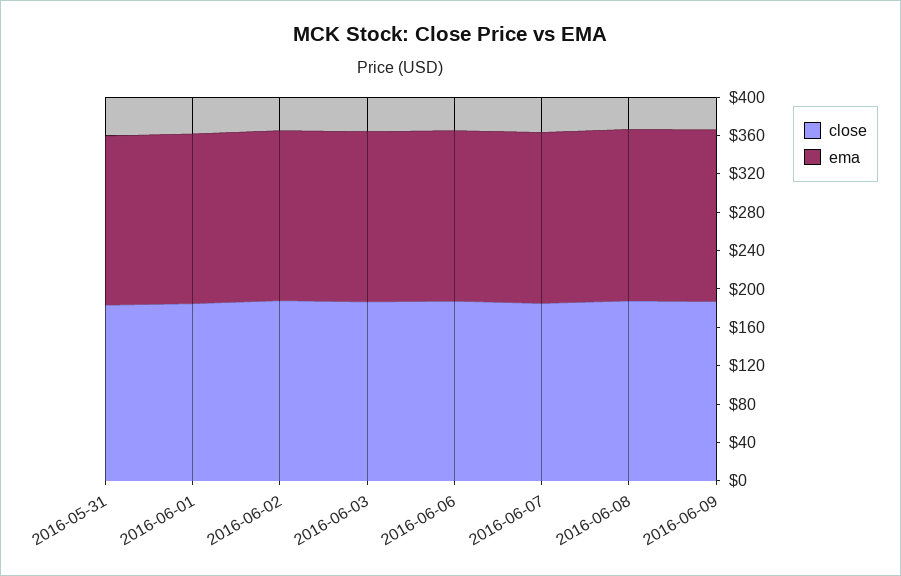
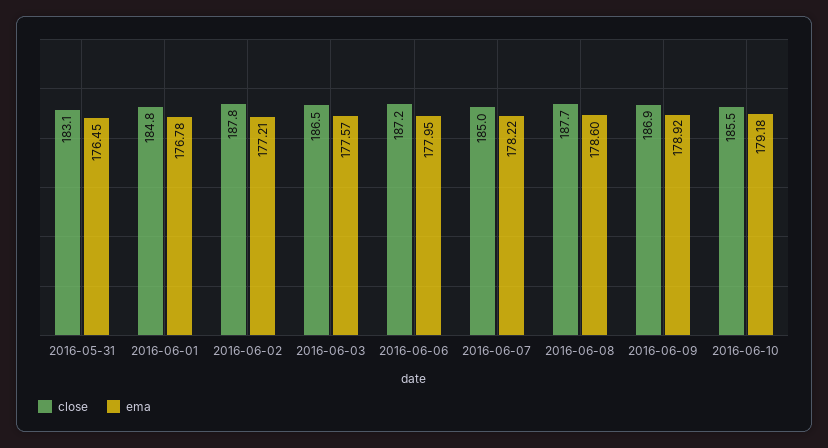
close, 2016-06-10: none -> 185.5
ema, 2016-06-10: none -> 179.18

